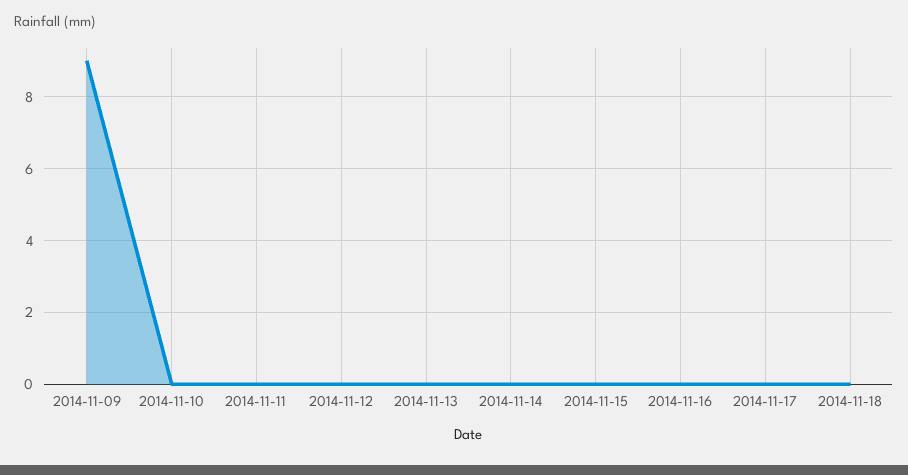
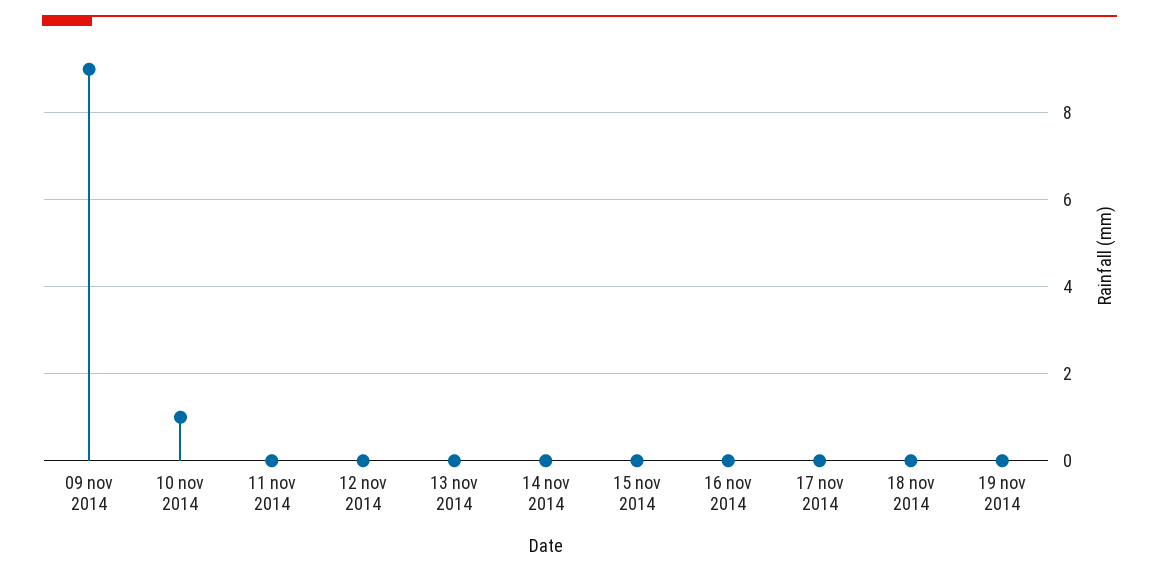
2014-11-10: 0 -> 1
19 nov 2014: none -> 0

